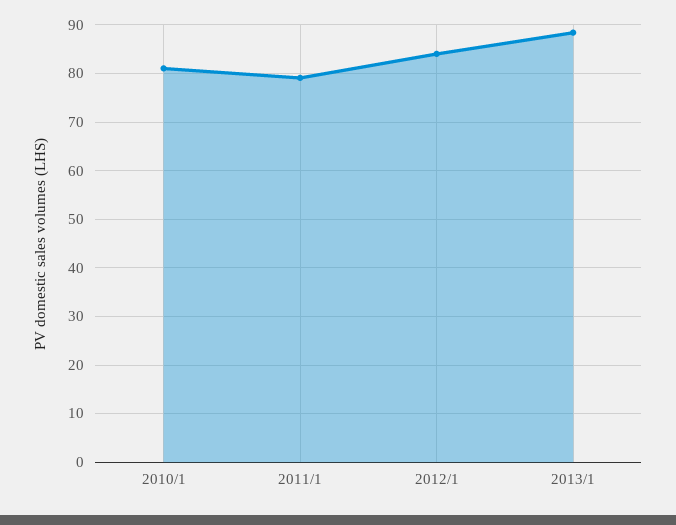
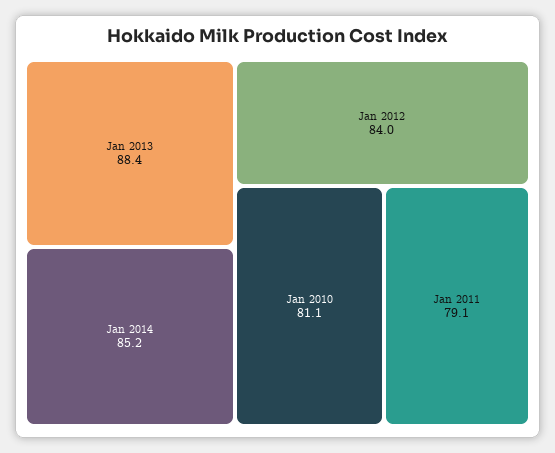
Jan 2014: none -> 85.2

